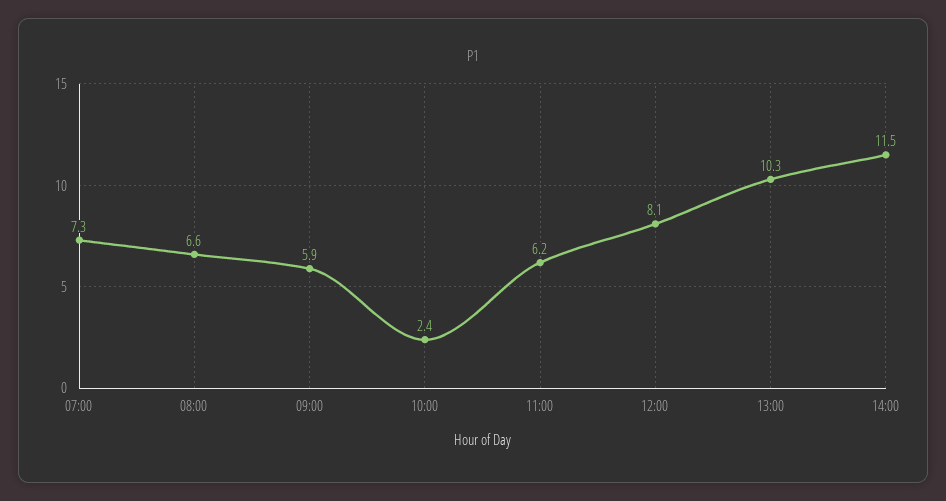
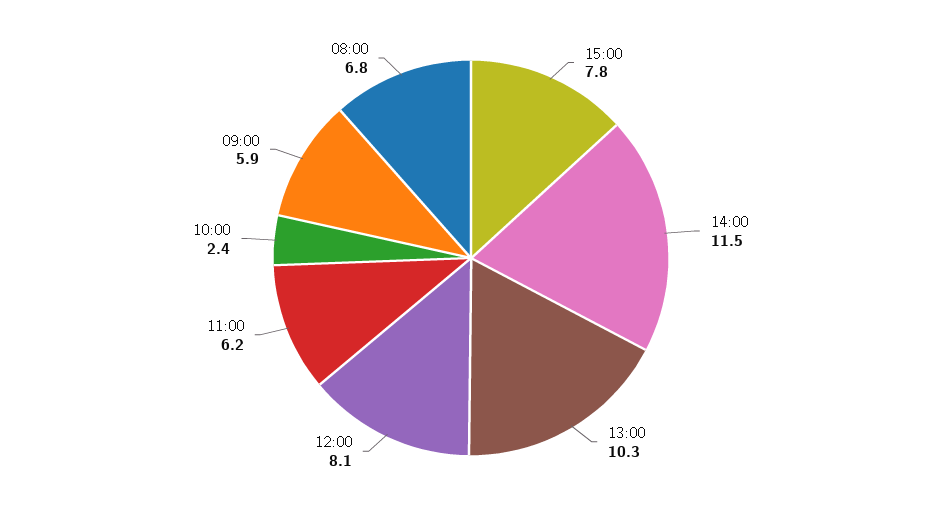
07:00: 7.3 -> none
08:00: 6.6 -> 6.8
15:00: none -> 7.8

